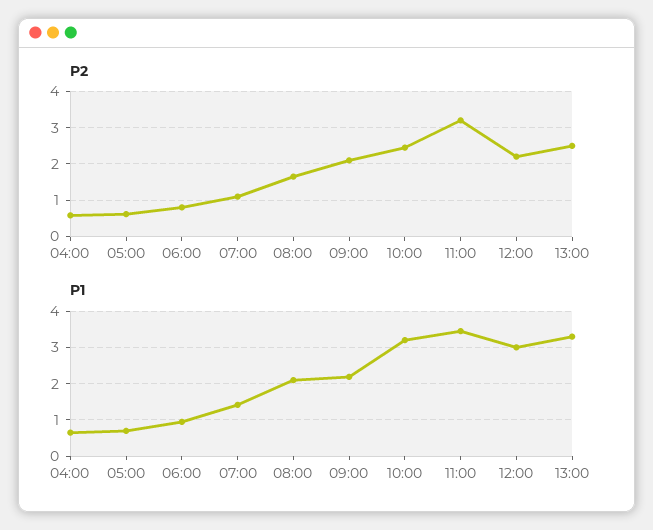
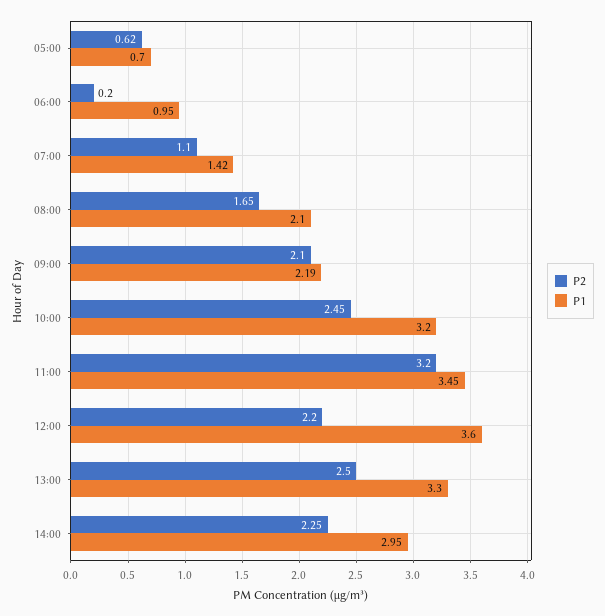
P2, 04:00: 0.6 -> none
P2, 06:00: 0.8 -> 0.2
P1, 04:00: 0.6 -> none
P1, 12:00: 3 -> 3.6
P2, 14:00: none -> 2.25
P1, 14:00: none -> 2.95

